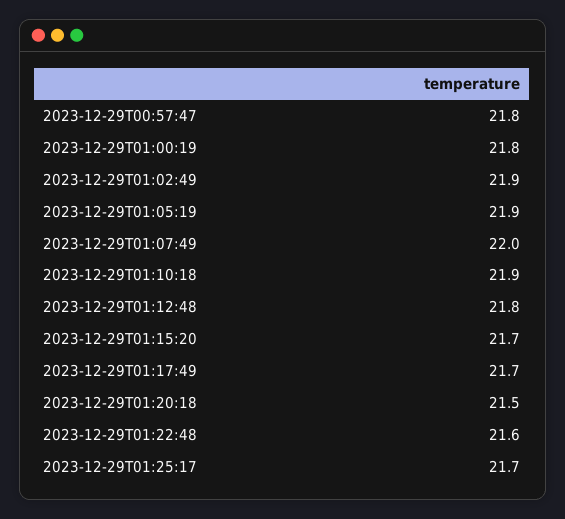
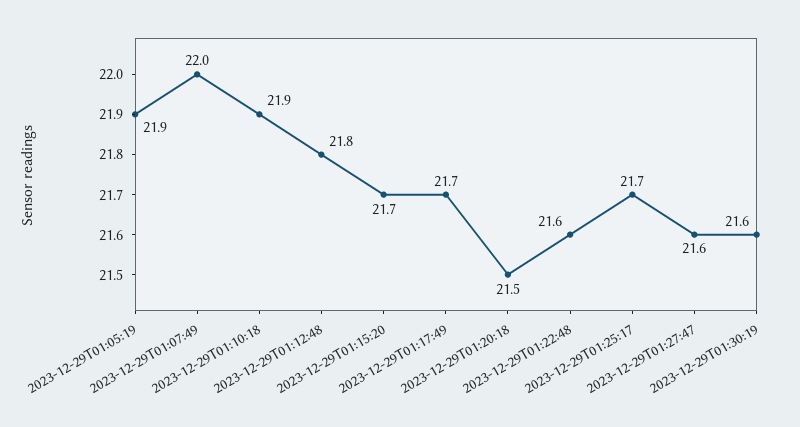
2023-12-29T00:57:47: 21.8 -> none
2023-12-29T01:00:19: 21.8 -> none
2023-12-29T01:02:49: 21.9 -> none
2023-12-29T01:27:47: none -> 21.6
2023-12-29T01:30:19: none -> 21.6

